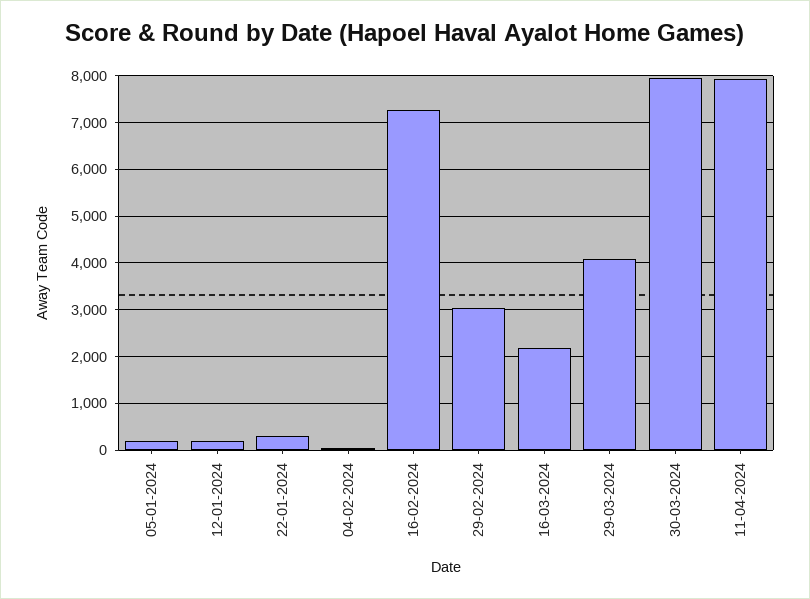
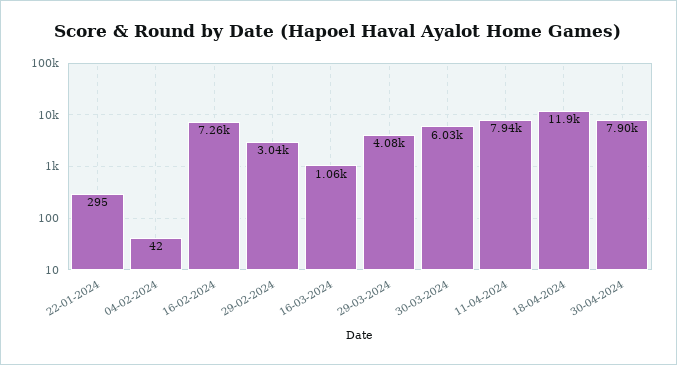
05-01-2024: 200 -> none
12-01-2024: 200 -> none
16-03-2024: 2200 -> 1060
30-03-2024: 8000 -> 6030
18-04-2024: none -> 11900
30-04-2024: none -> 7900

